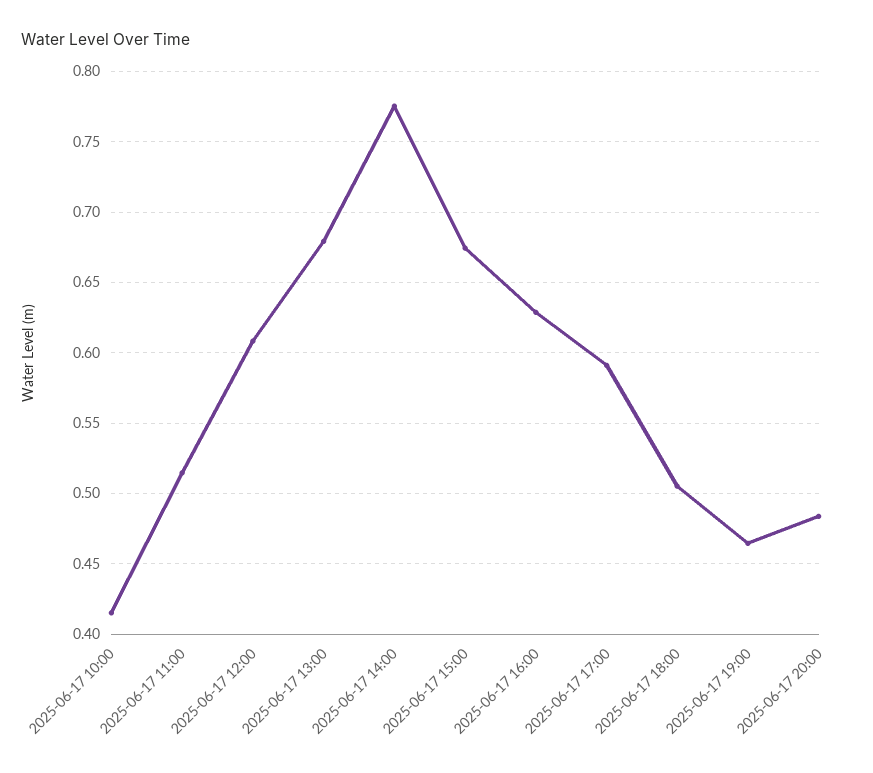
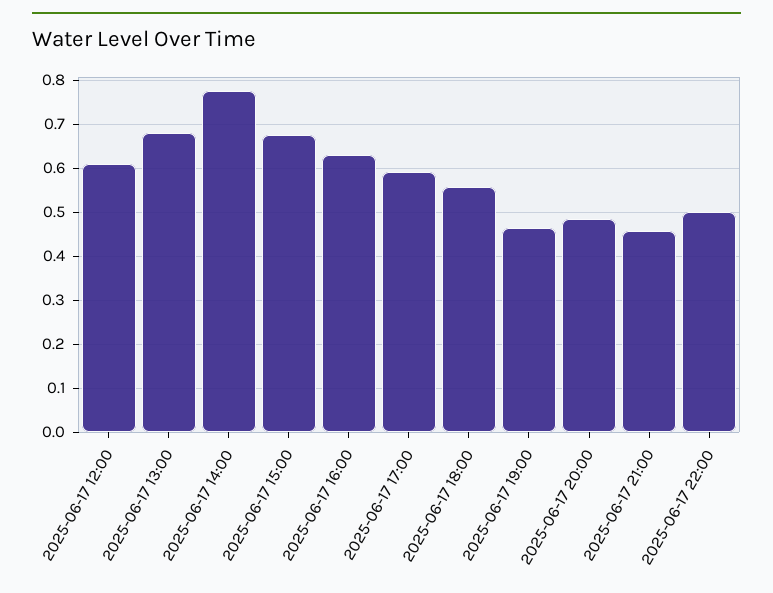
2025-06-17 10:00: 0.415 -> none
2025-06-17 11:00: 0.515 -> none
2025-06-17 18:00: 0.505 -> 0.56
2025-06-17 21:00: none -> 0.46
2025-06-17 22:00: none -> 0.5

